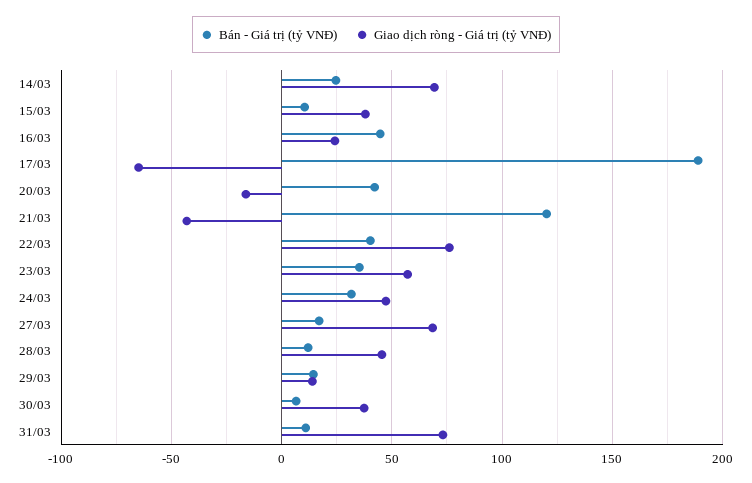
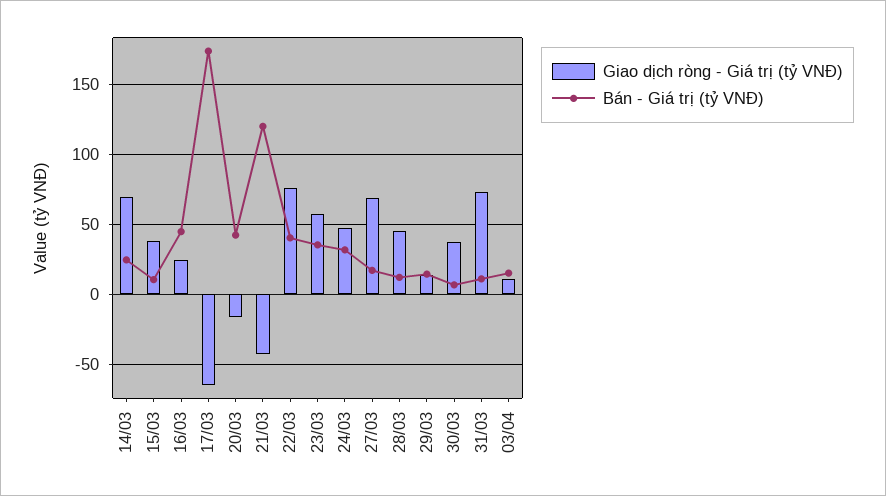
Bán - Giá trị (tỷ VNĐ), 17/03: 190 -> 175
Giao dịch ròng - Giá trị (tỷ VNĐ), 03/04: none -> 10
Bán - Giá trị (tỷ VNĐ), 03/04: none -> 15

